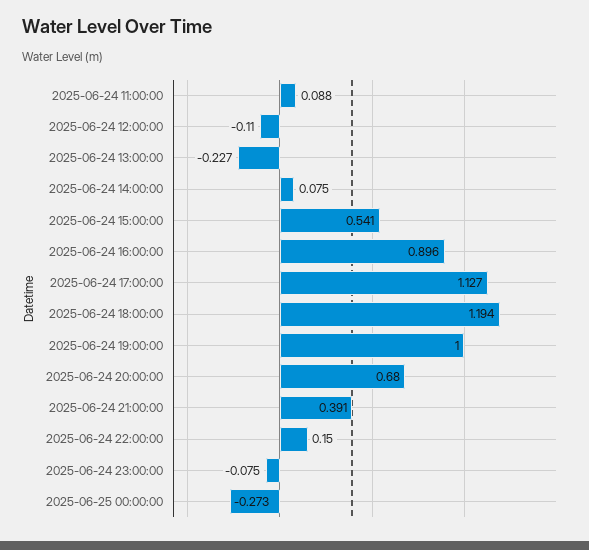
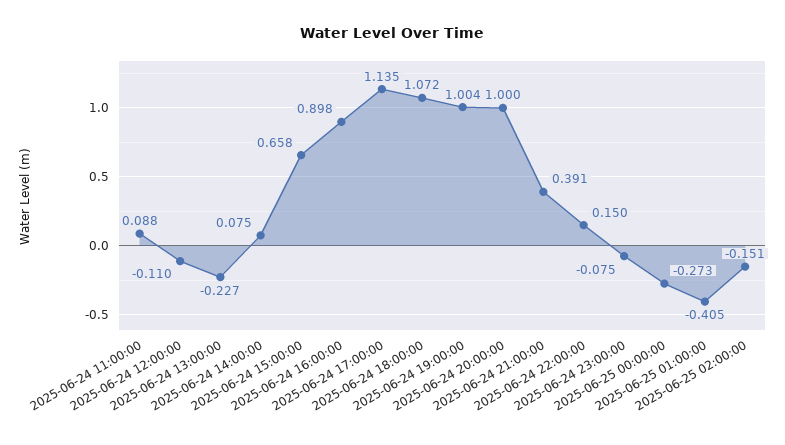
2025-06-24 15:00:00: 0.541 -> 0.658
2025-06-24 16:00:00: 0.896 -> 0.898
2025-06-24 17:00:00: 1.127 -> 1.135
2025-06-24 18:00:00: 1.194 -> 1.072
2025-06-24 19:00:00: 1 -> 1.004
2025-06-24 20:00:00: 0.68 -> 1
2025-06-25 01:00:00: none -> -0.405
2025-06-25 02:00:00: none -> -0.151

